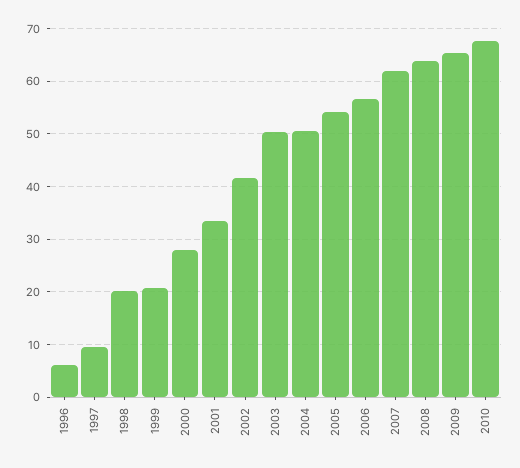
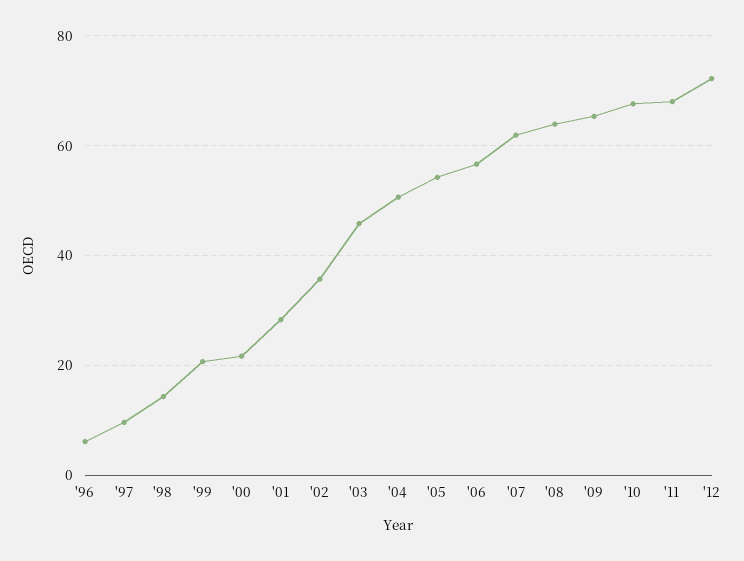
1998: 20 -> 14
2000: 28 -> 22
2001: 34 -> 28
2002: 42 -> 36
2003: 50 -> 46
'11: none -> 68
'12: none -> 72

